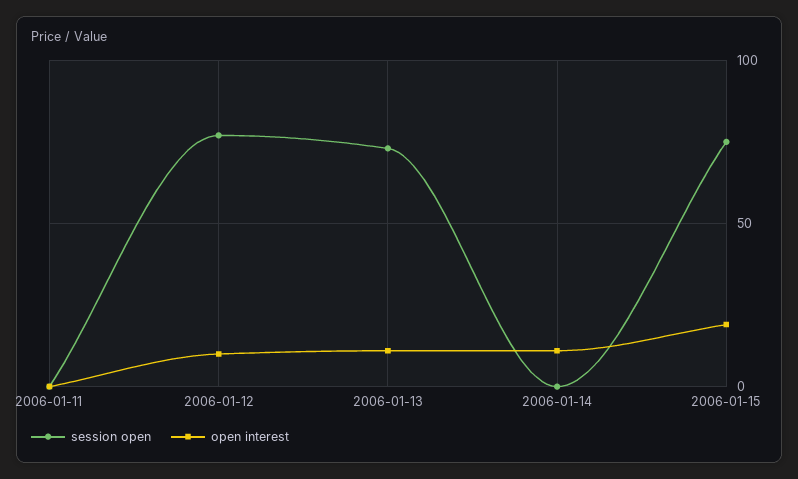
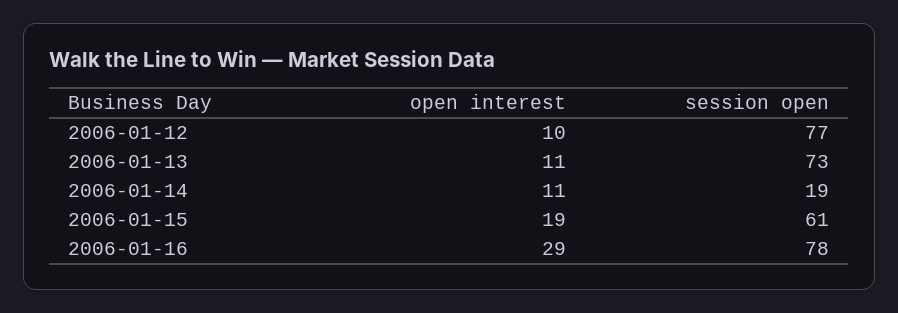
session open, 2006-01-11: 0 -> none
open interest, 2006-01-11: 0 -> none
session open, 2006-01-14: 0 -> 19
session open, 2006-01-15: 75 -> 61
open interest, 2006-01-16: none -> 29
session open, 2006-01-16: none -> 78

